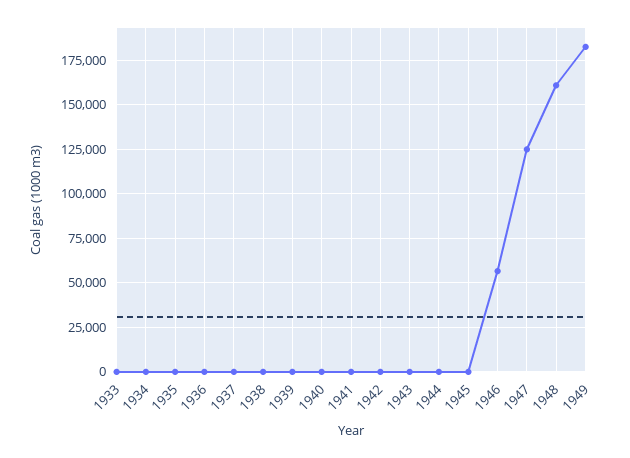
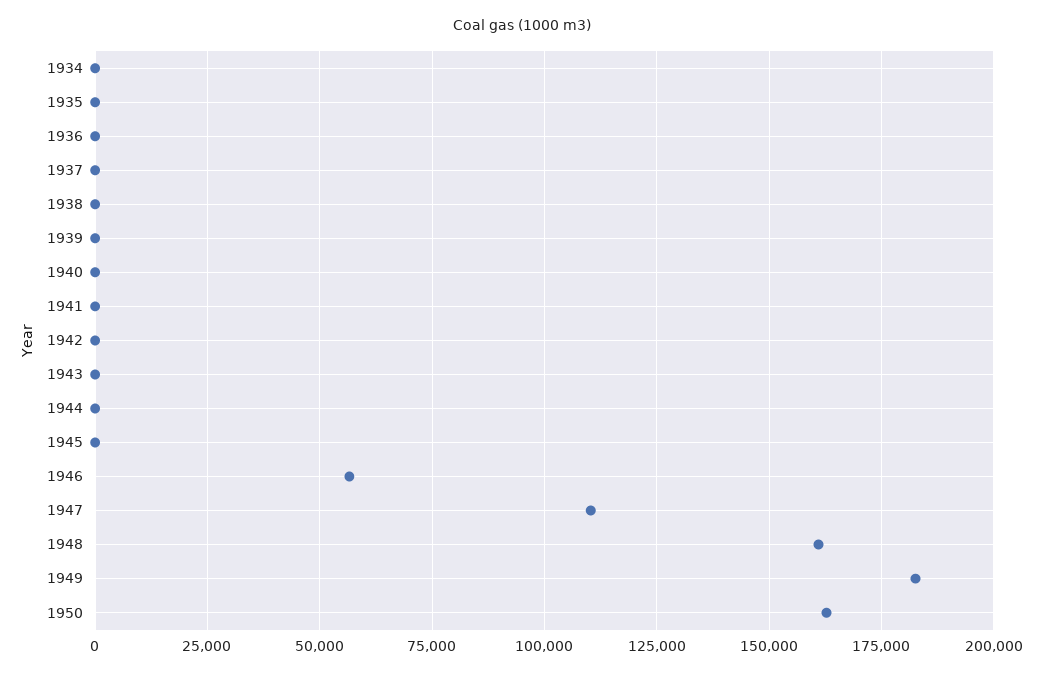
1933: 0 -> none
1947: 125000 -> 110000
1950: none -> 162500

